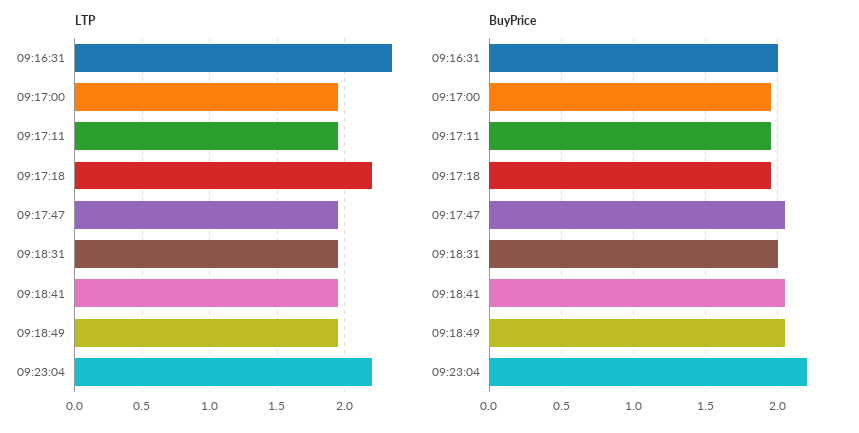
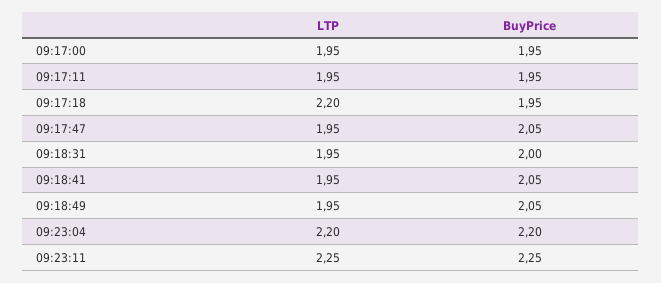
LTP, 09:16:31: 2.35 -> none
BuyPrice, 09:16:31: 2 -> none
LTP, 09:23:11: none -> 2.25
BuyPrice, 09:23:11: none -> 2.25

